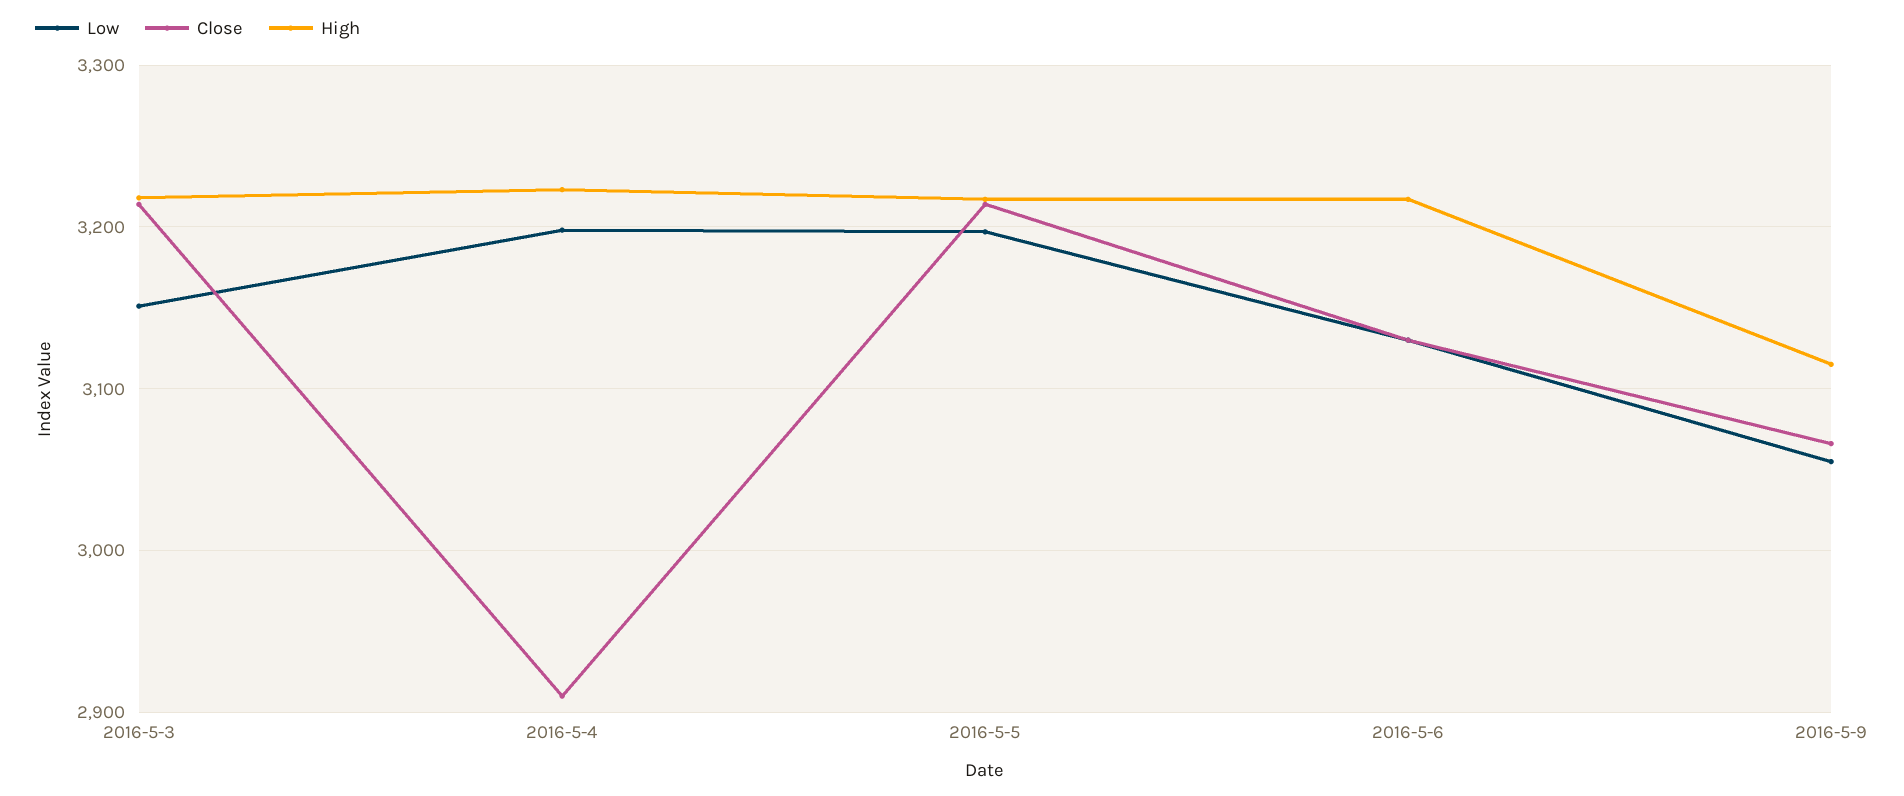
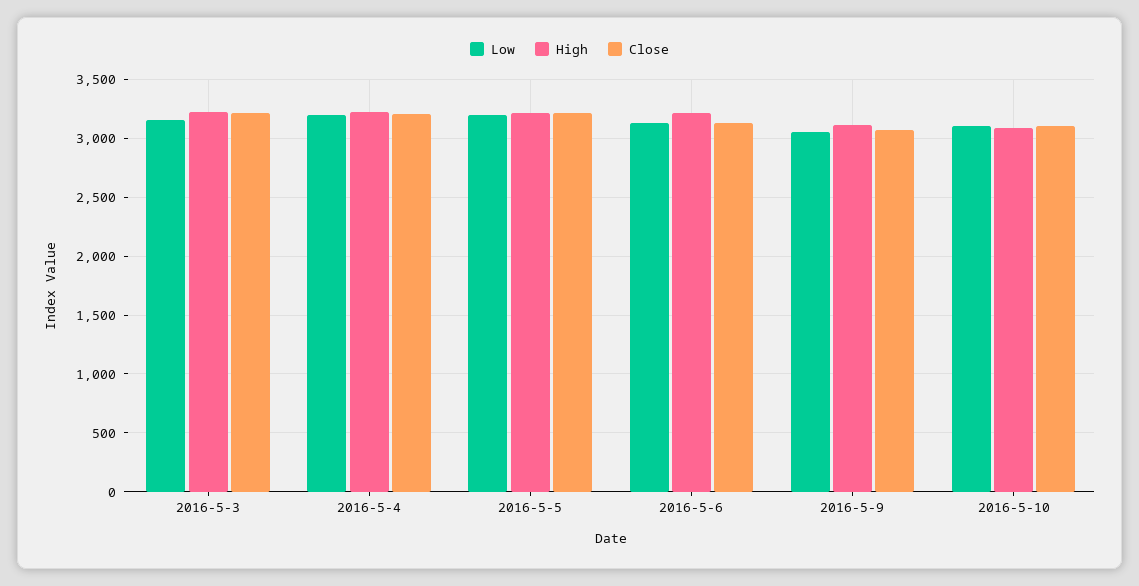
Close, 2016-5-4: 2910 -> 3200
Low, 2016-5-10: none -> 3100
High, 2016-5-10: none -> 3100
Close, 2016-5-10: none -> 3100

